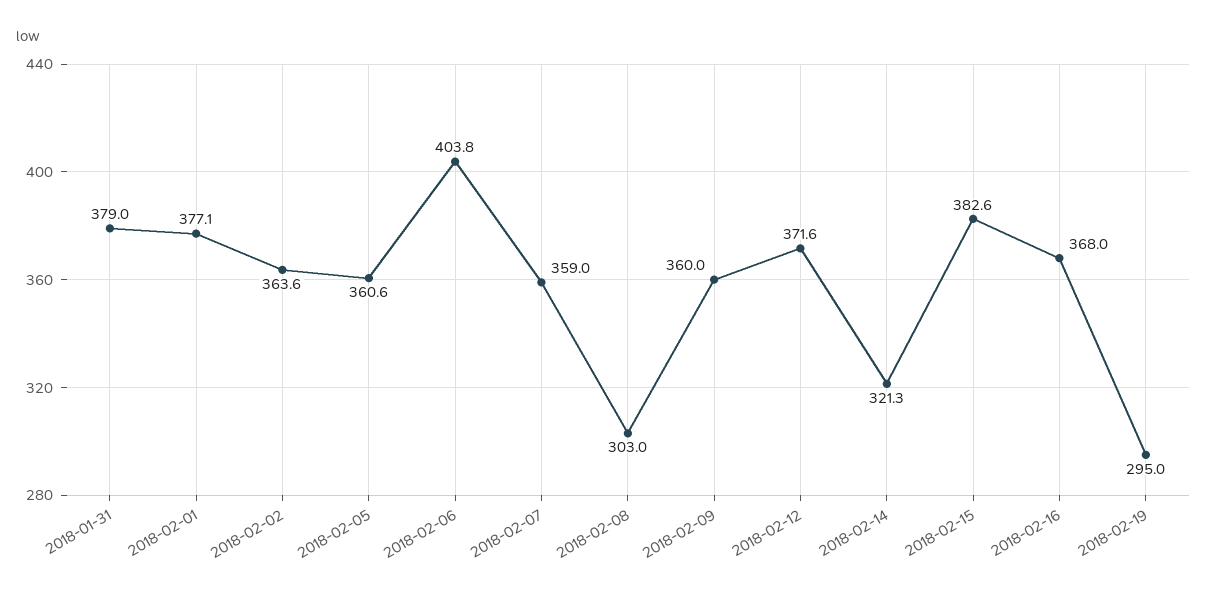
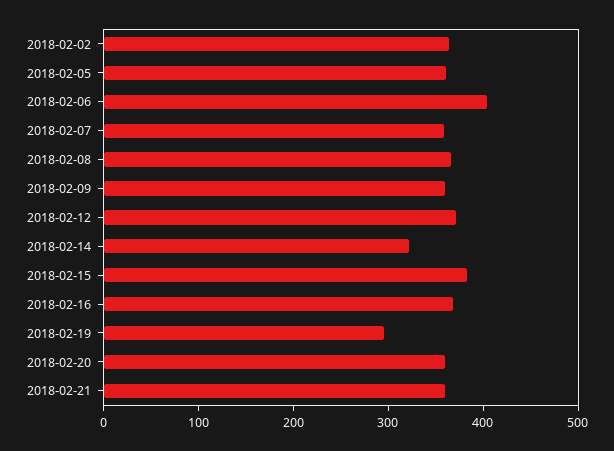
2018-01-31: 379 -> none
2018-02-01: 377.1 -> none
2018-02-08: 303 -> 360
2018-02-20: none -> 360
2018-02-21: none -> 360

